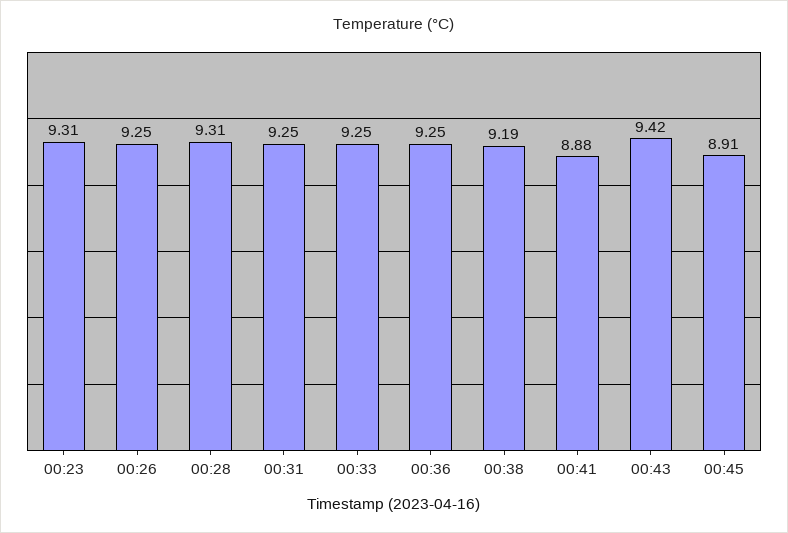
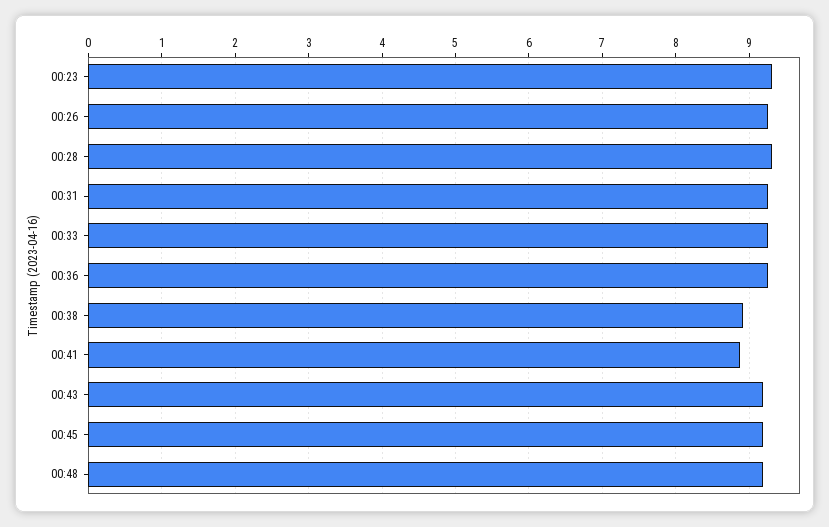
00:38: 9.19 -> 8.9
00:43: 9.42 -> 9.2
00:45: 8.91 -> 9.2
00:48: none -> 9.2

